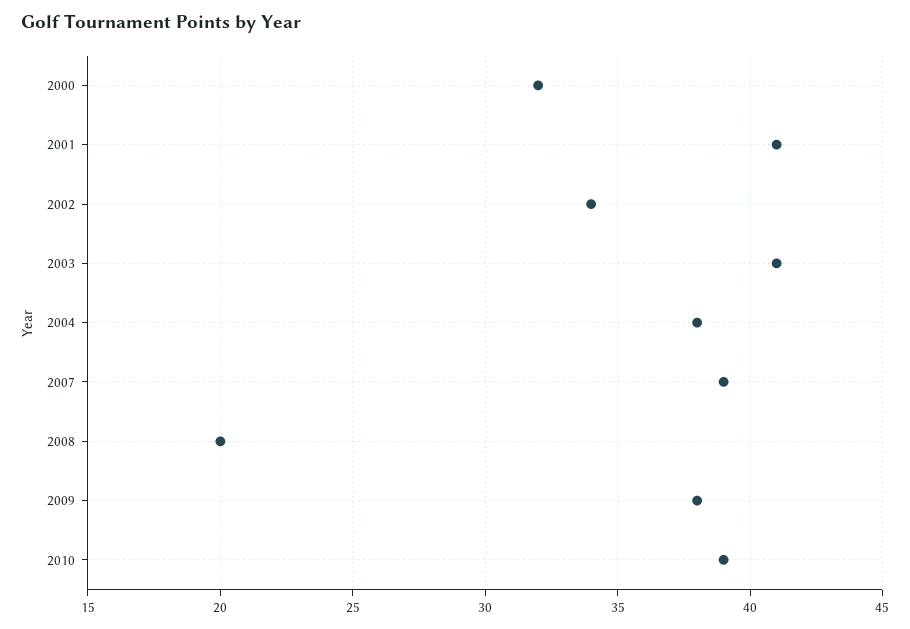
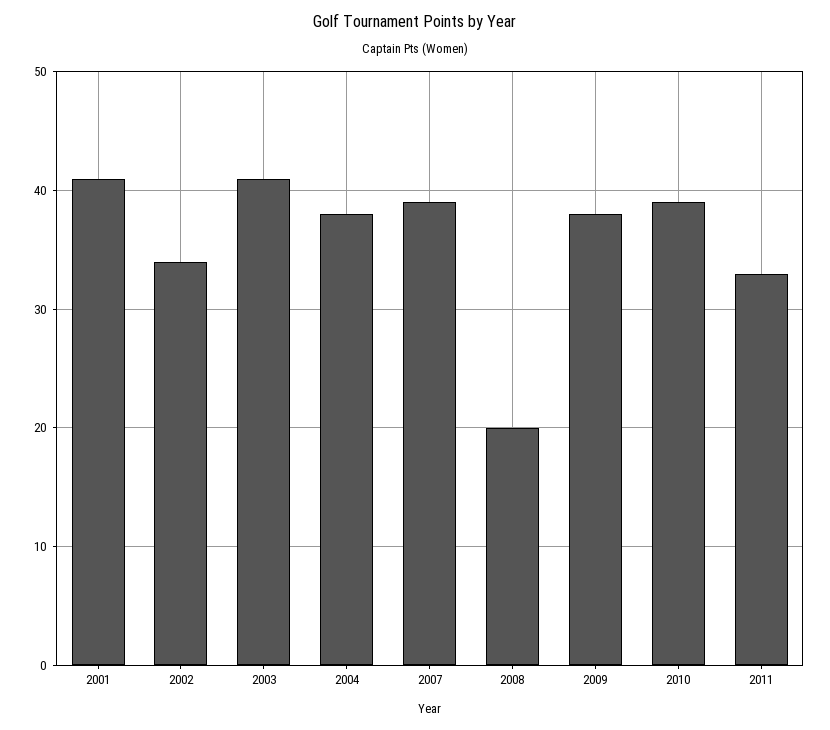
2000: 32 -> none
2011: none -> 33

